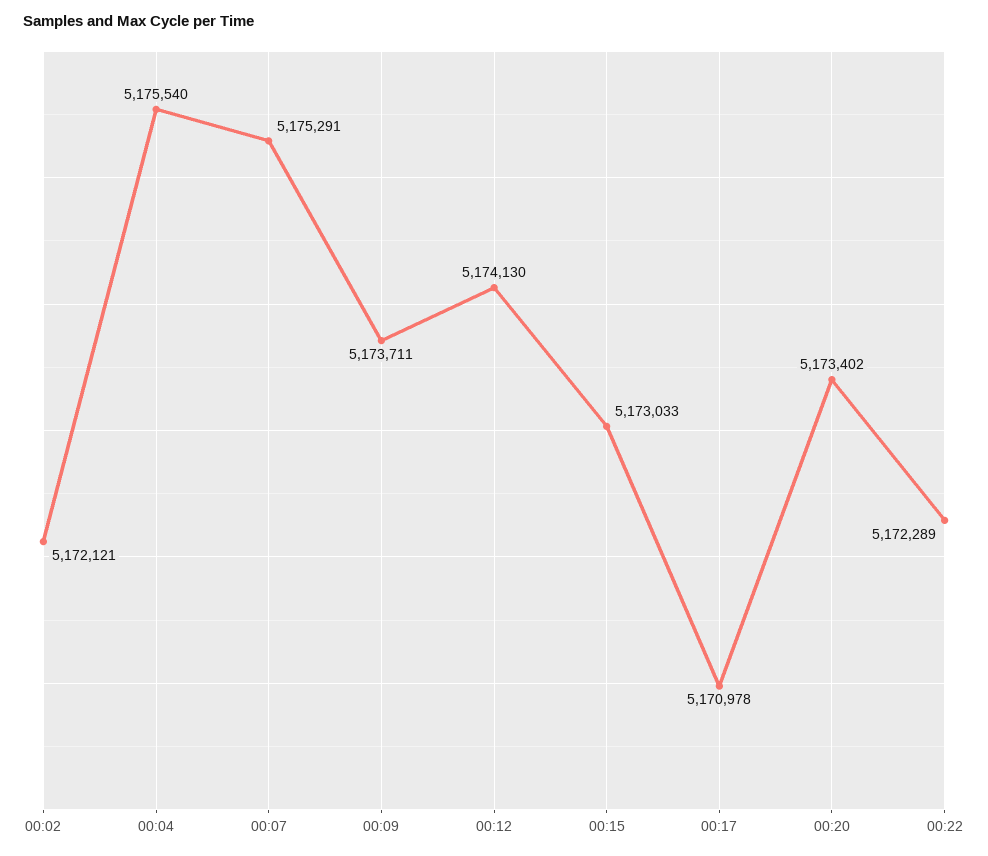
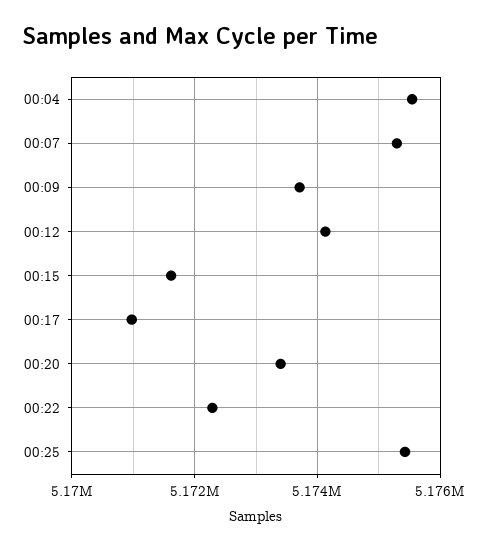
00:02: 5172121 -> none
00:15: 5173033 -> 5171600
00:25: none -> 5175400

